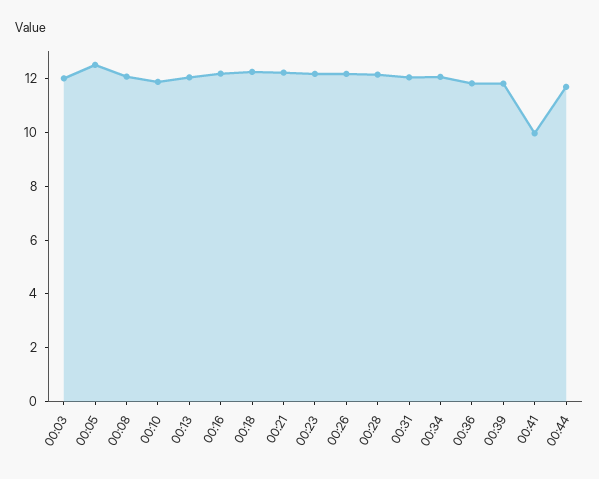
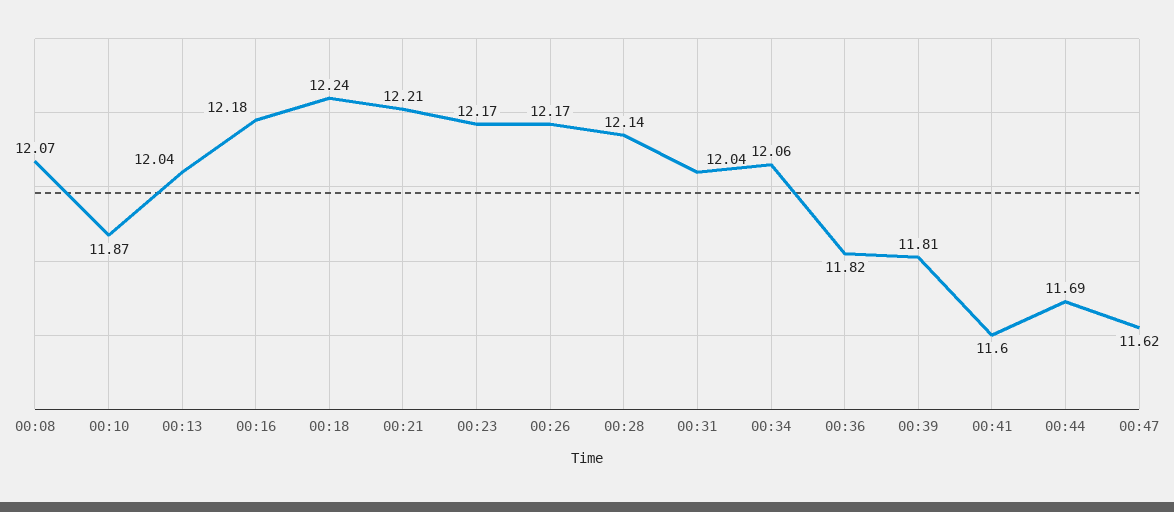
00:03: 12 -> none
00:05: 12.5 -> none
00:41: 10 -> 11.6
00:47: none -> 11.62

